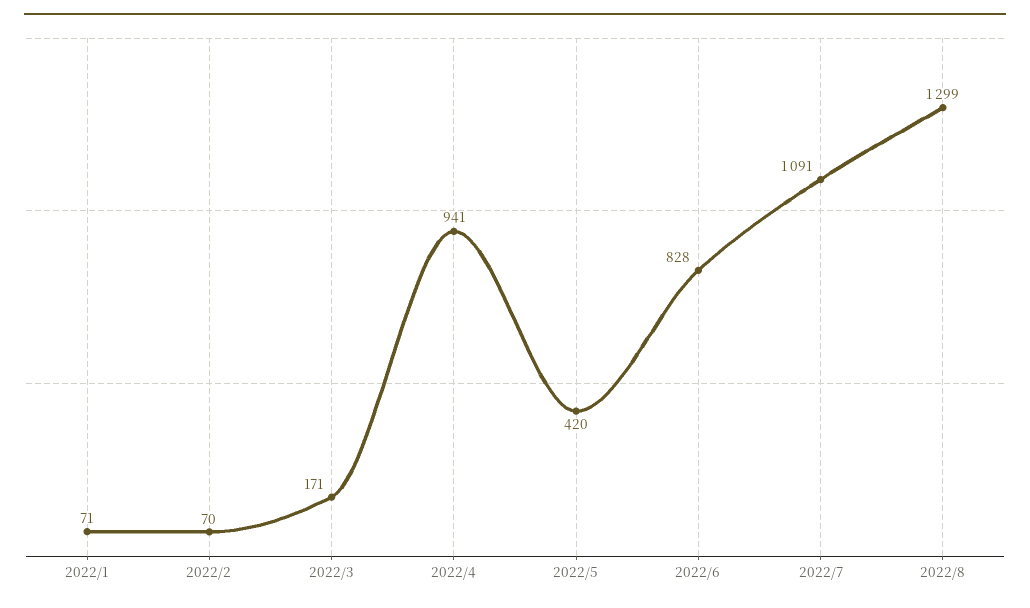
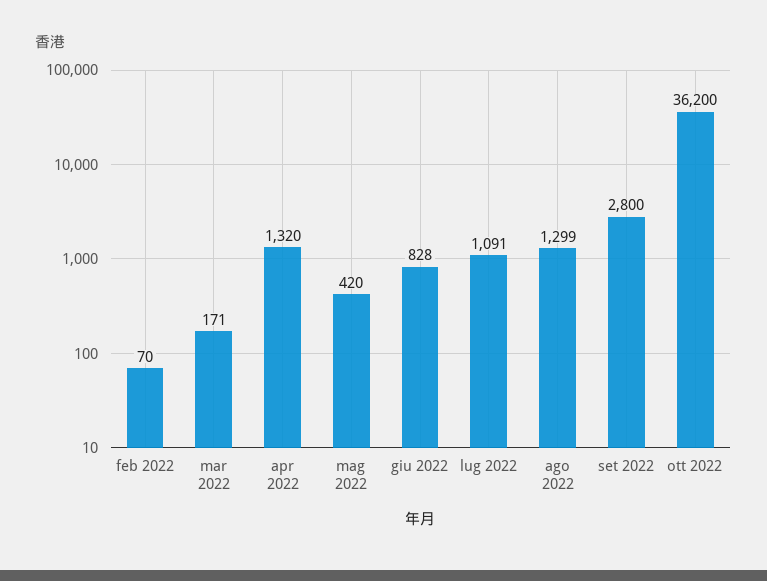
2022/1: 71 -> none
2022/4: 941 -> 1320
set 2022: none -> 2800
ott 2022: none -> 36200

